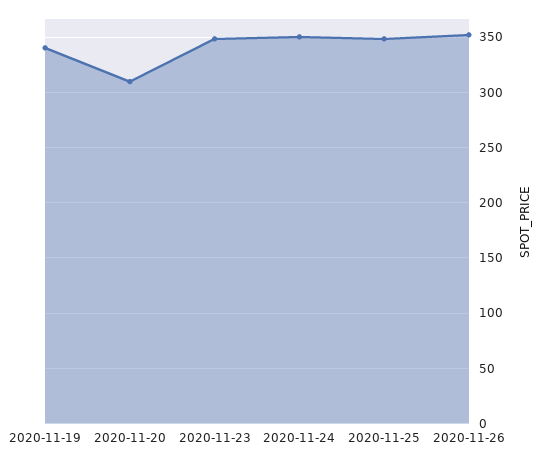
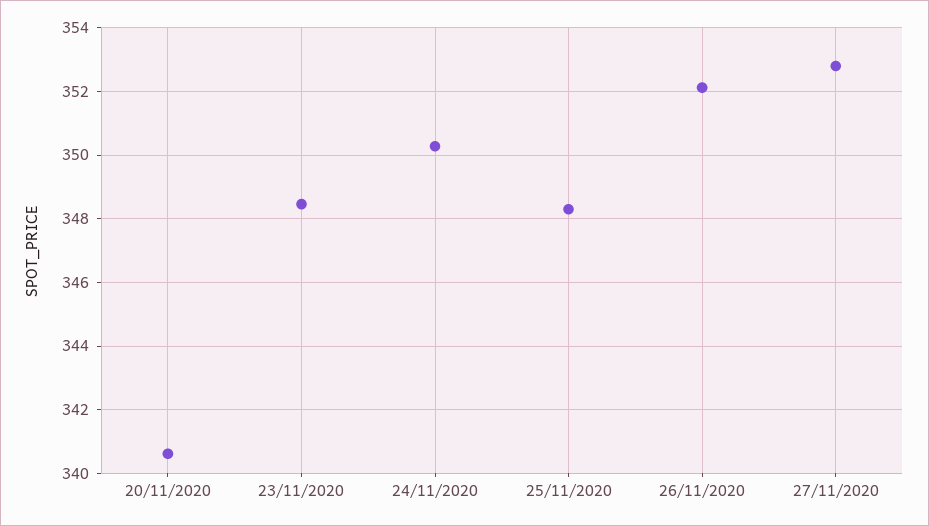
2020-11-19: 340 -> none
2020-11-20: 310 -> 340.6
27/11/2020: none -> 352.8

